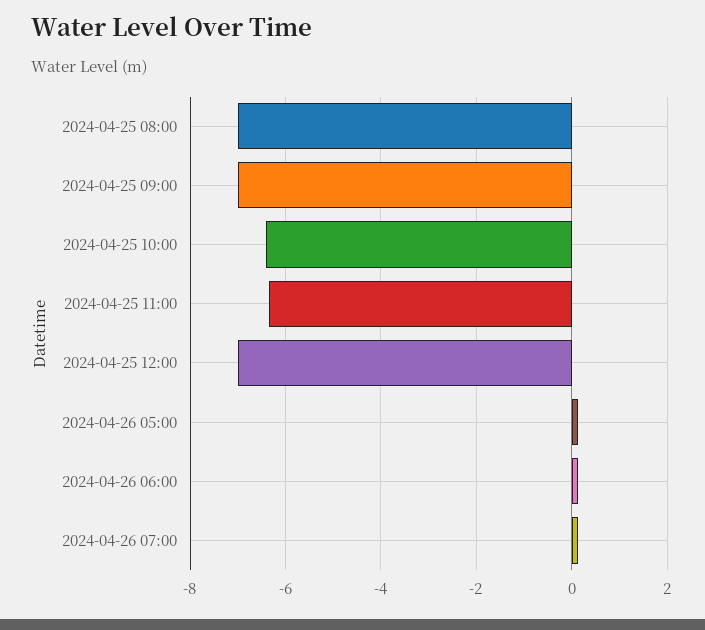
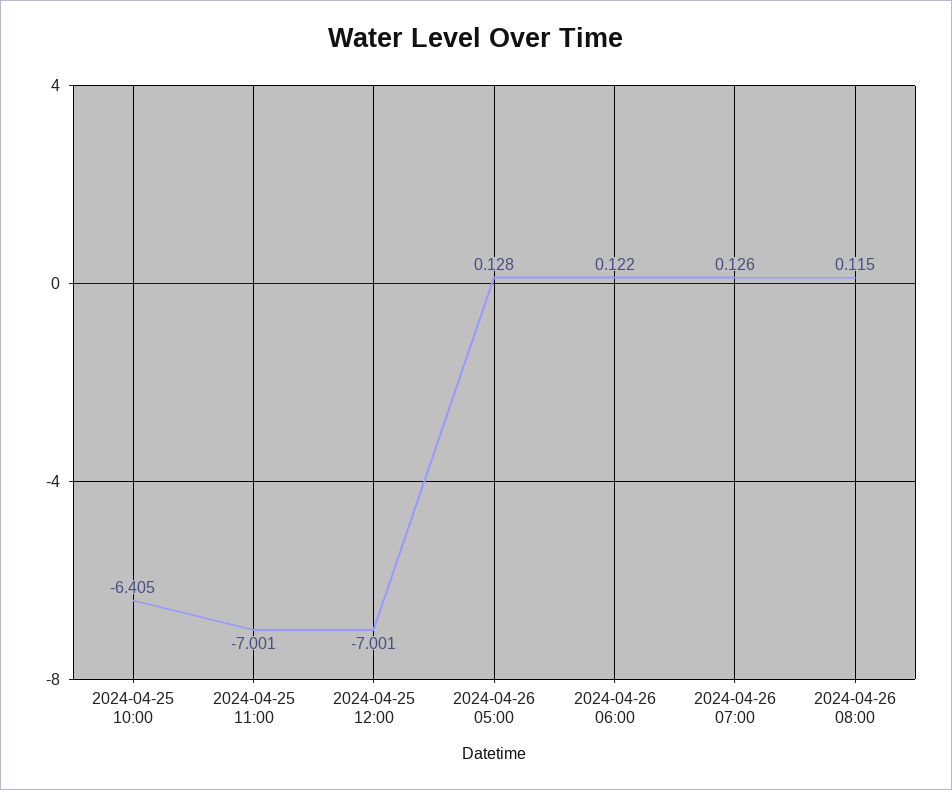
2024-04-25 08:00: -7 -> none
2024-04-25 09:00: -7 -> none
2024-04-25 11:00: -6.4 -> -7.001
2024-04-26 08:00: none -> 0.115

